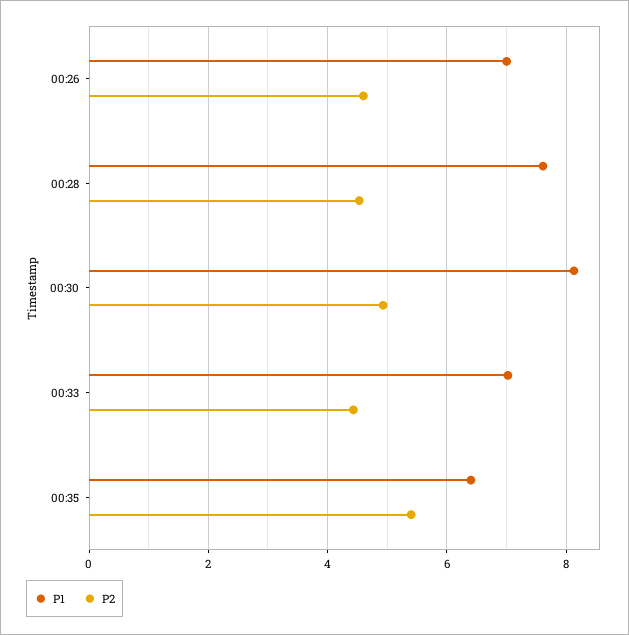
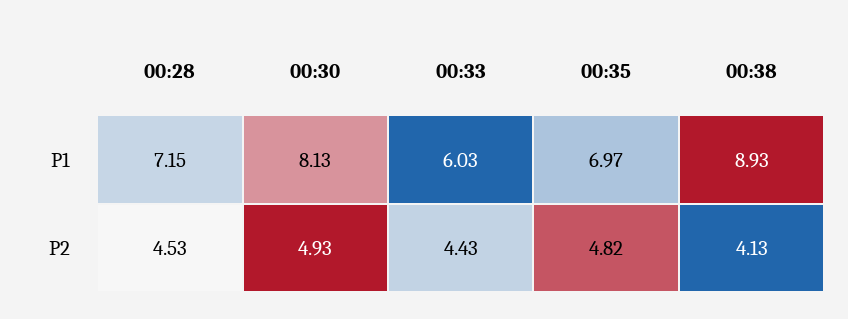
P1, 00:26: 7 -> none
P2, 00:26: 4.6 -> none
P1, 00:28: 7.6 -> 7.15
P1, 00:33: 7 -> 6.03
P1, 00:35: 6.4 -> 6.97
P2, 00:35: 5.4 -> 4.82
P1, 00:38: none -> 8.93
P2, 00:38: none -> 4.13

